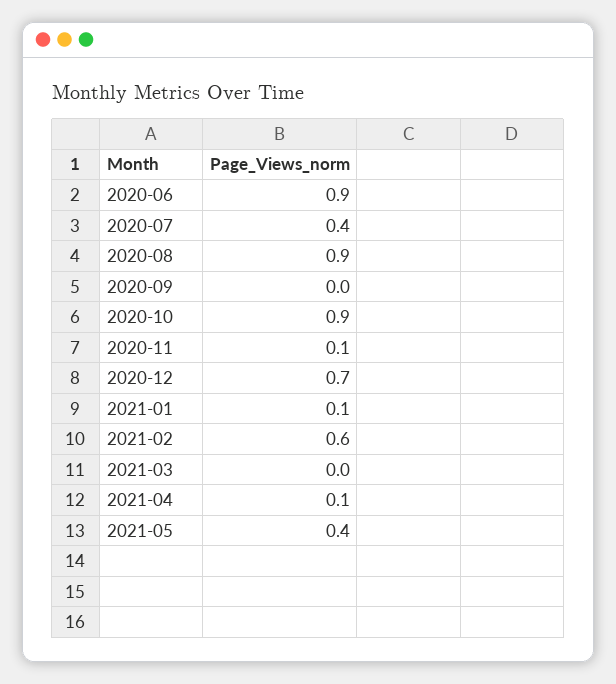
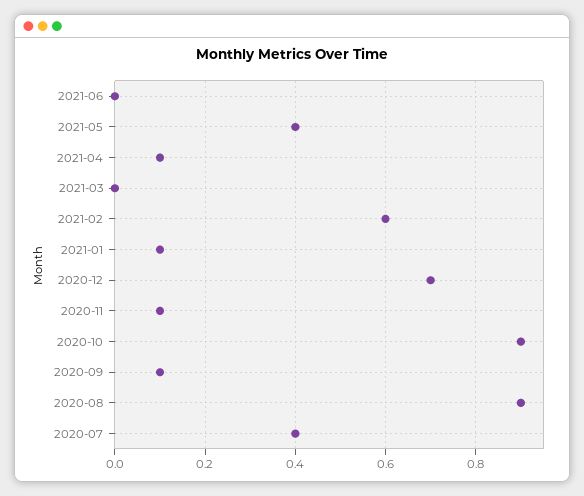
2020-06: 0.9 -> none
2020-09: 0 -> 0.1
2021-06: none -> 0

